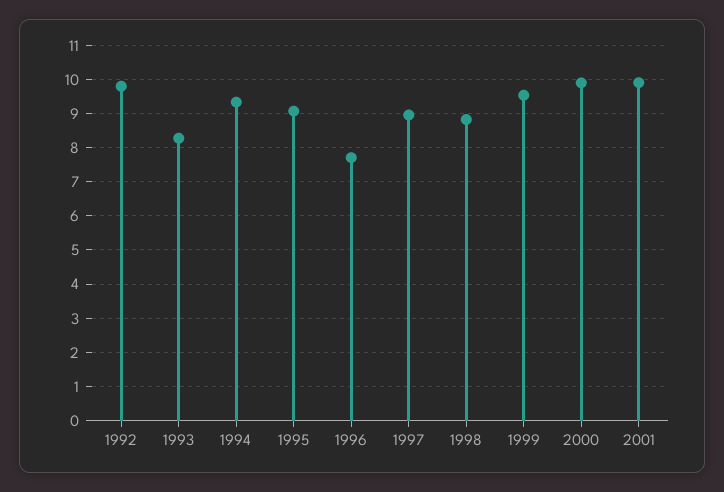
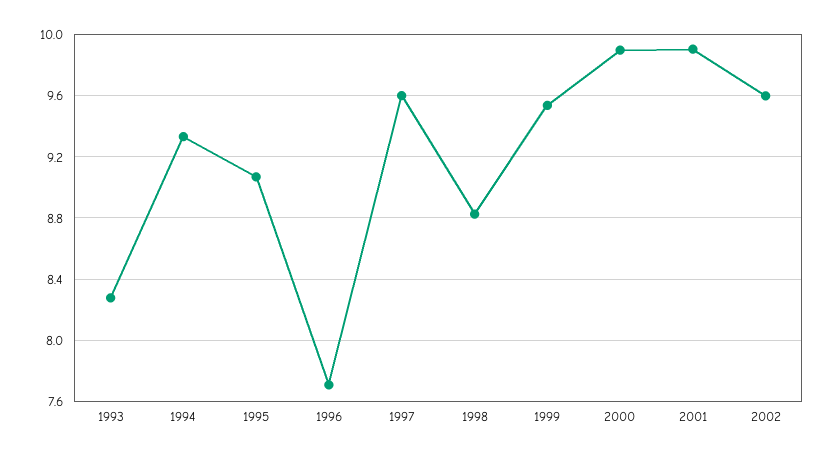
1992: 9.8 -> none
1997: 9 -> 9.6
2002: none -> 9.6

